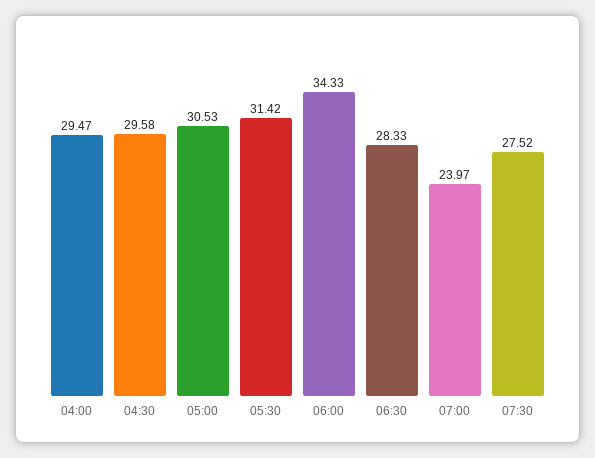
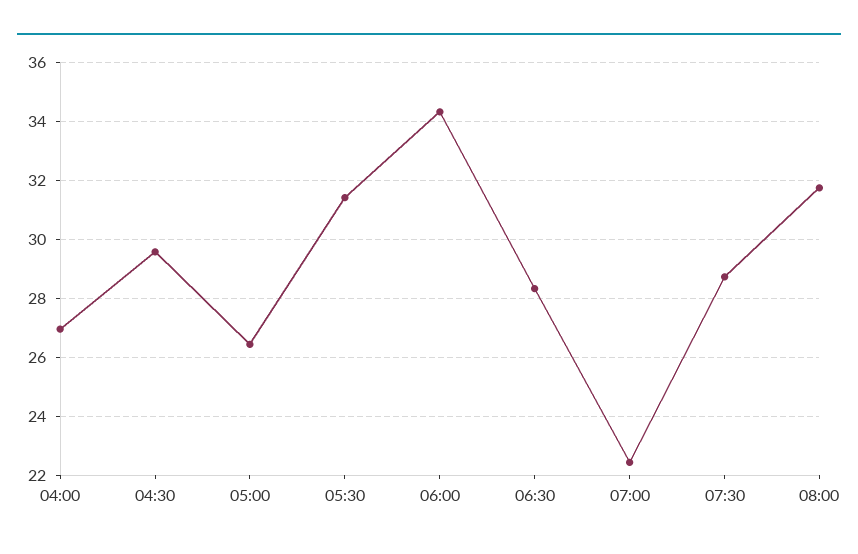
04:00: 29.47 -> 27
05:00: 30.53 -> 26.5
07:00: 23.97 -> 22.5
07:30: 27.52 -> 28.75
08:00: none -> 31.75

